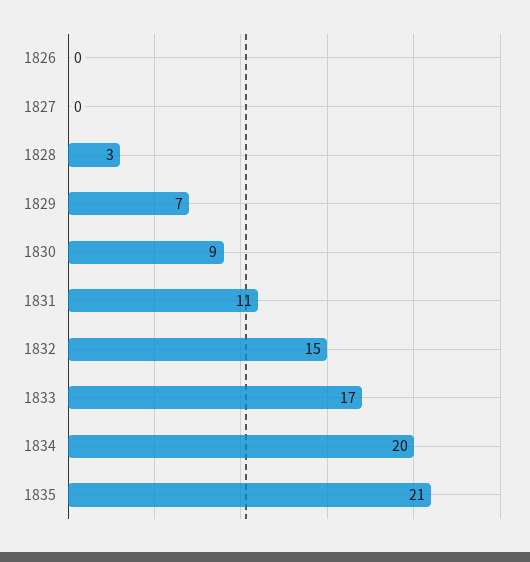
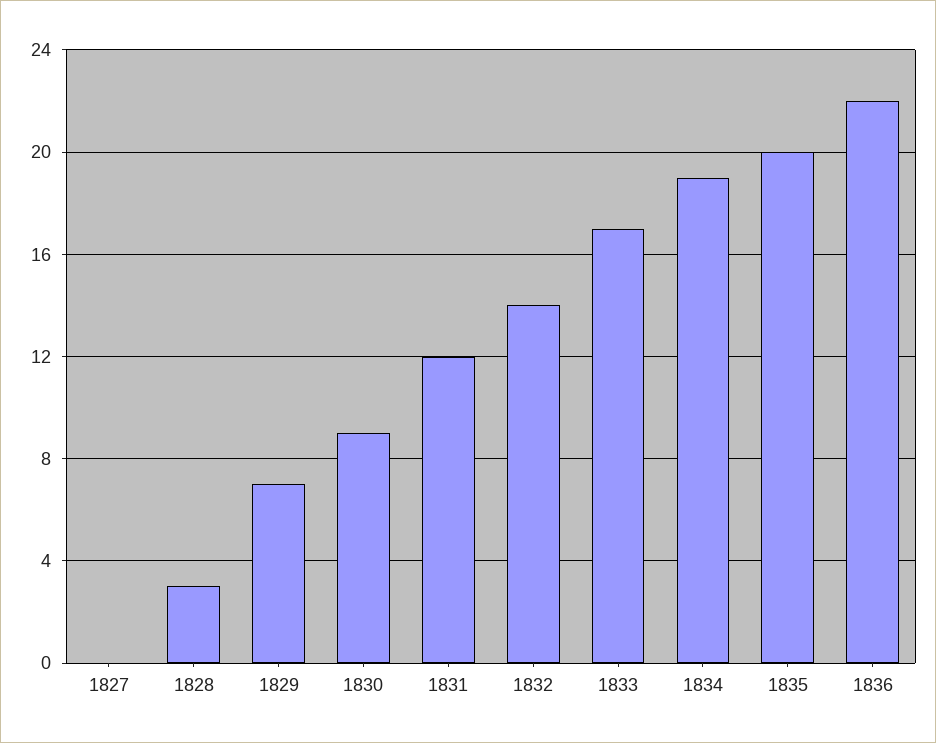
1826: 0 -> none
1831: 11 -> 12
1832: 15 -> 14
1834: 20 -> 19
1835: 21 -> 20
1836: none -> 22

